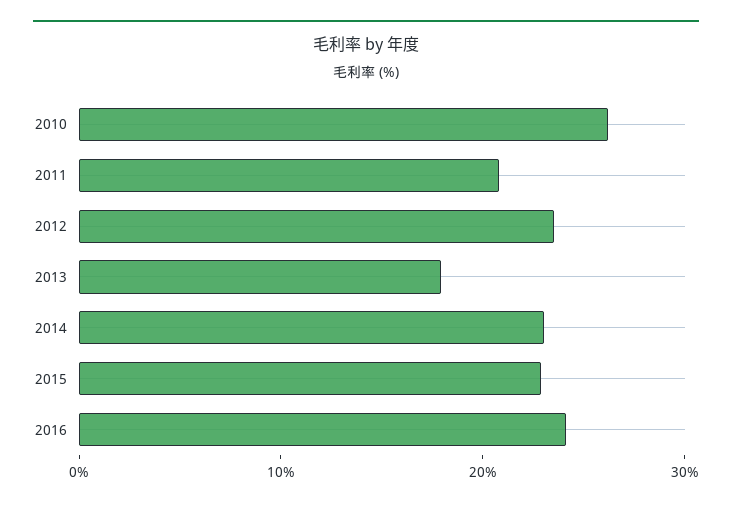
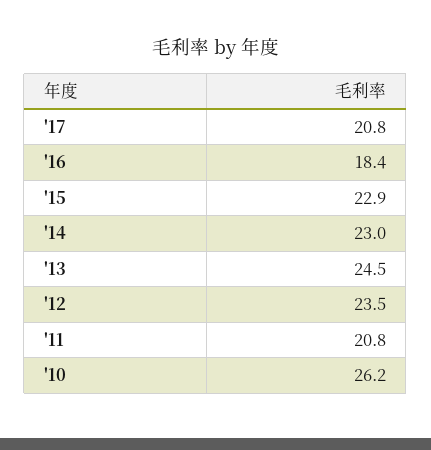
2013: 18 -> 24.5
2016: 24 -> 18.4
'17: none -> 20.8

